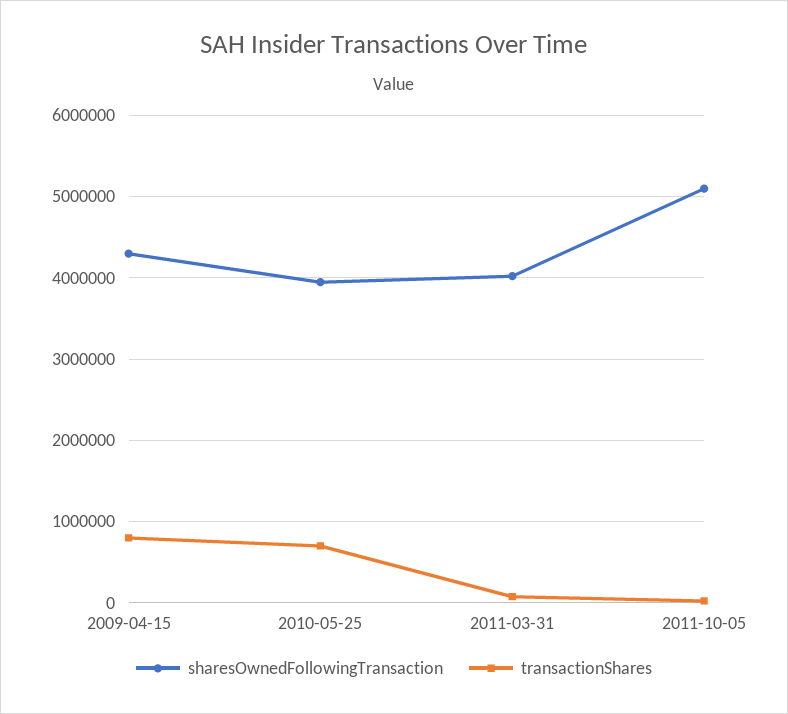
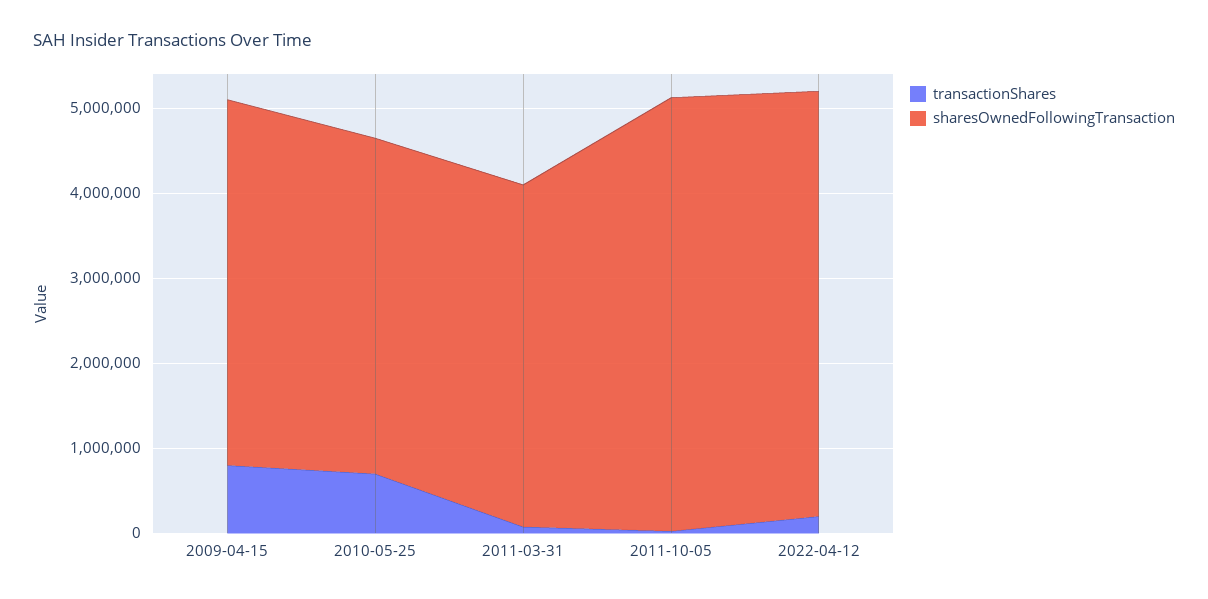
transactionShares, 2022-04-12: none -> 200000
sharesOwnedFollowingTransaction, 2022-04-12: none -> 5000000

